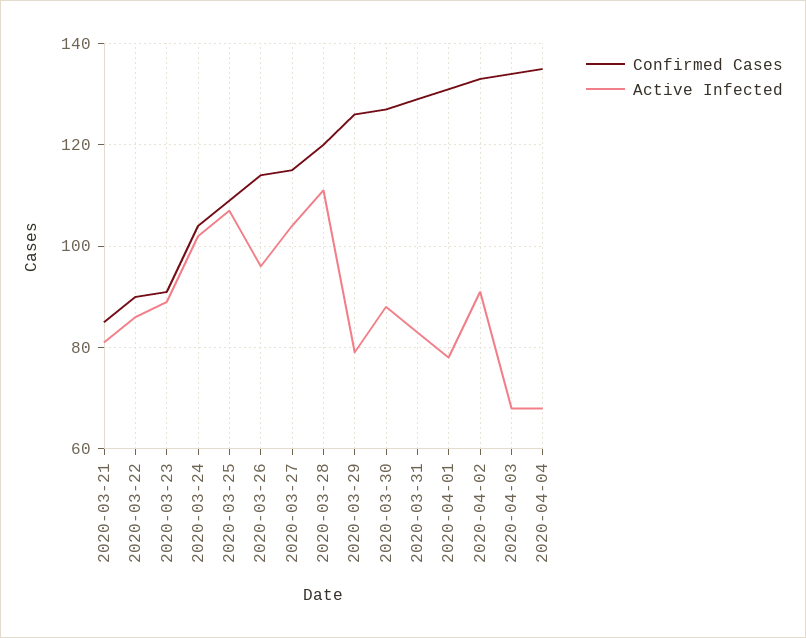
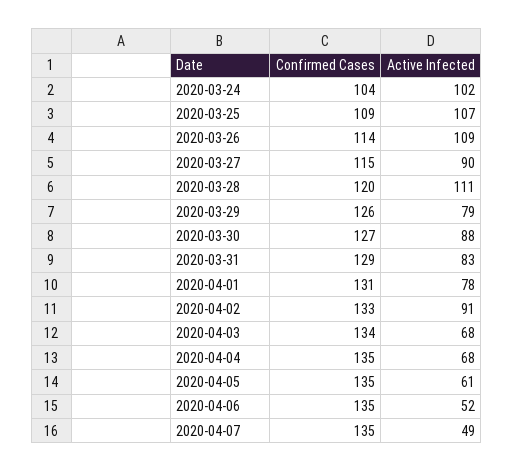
Confirmed Cases, 2020-03-21: 85 -> none
Active Infected, 2020-03-21: 80 -> none
Confirmed Cases, 2020-03-22: 90 -> none
Active Infected, 2020-03-22: 85 -> none
Confirmed Cases, 2020-03-23: 90 -> none
Active Infected, 2020-03-23: 90 -> none
Active Infected, 2020-03-26: 95 -> 109
Active Infected, 2020-03-27: 105 -> 90
Confirmed Cases, 2020-04-05: none -> 135
Active Infected, 2020-04-05: none -> 61
Confirmed Cases, 2020-04-06: none -> 135
Active Infected, 2020-04-06: none -> 52
Confirmed Cases, 2020-04-07: none -> 135
Active Infected, 2020-04-07: none -> 49

